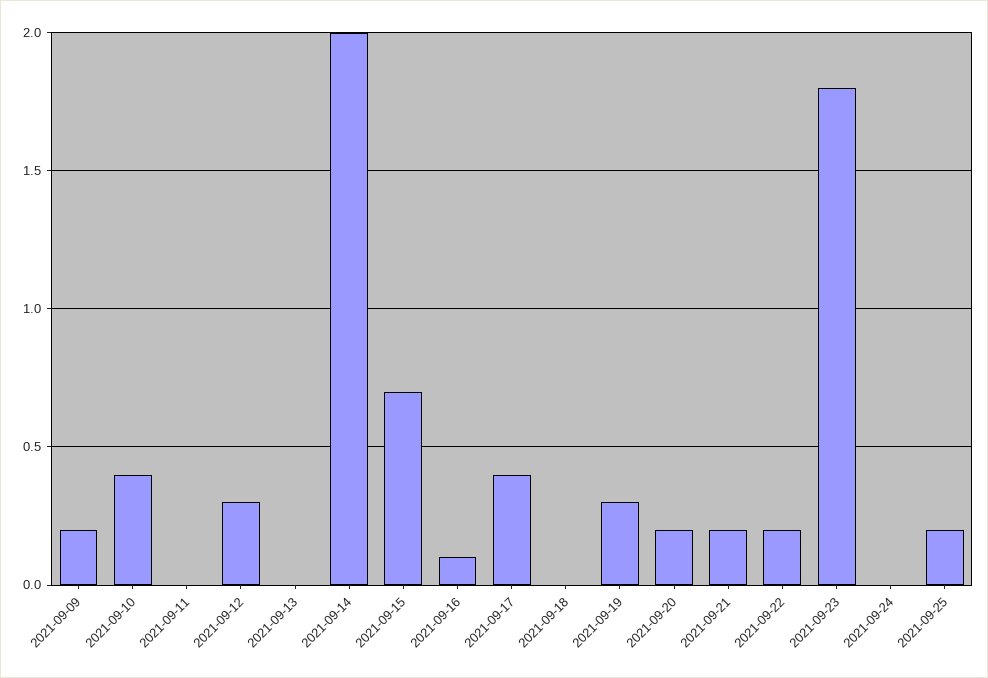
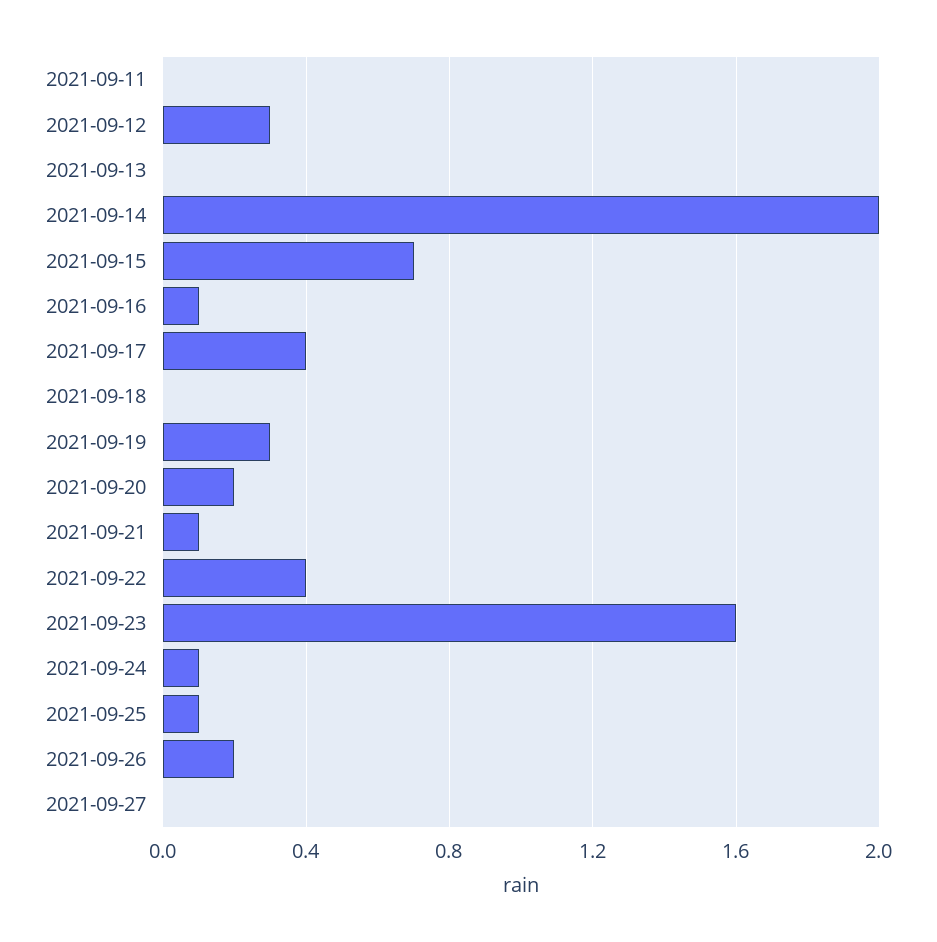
2021-09-09: 0.2 -> none
2021-09-10: 0.4 -> none
2021-09-21: 0.2 -> 0.1
2021-09-22: 0.2 -> 0.4
2021-09-23: 1.8 -> 1.6
2021-09-24: 0 -> 0.1
2021-09-25: 0.2 -> 0.1
2021-09-26: none -> 0.2
2021-09-27: none -> 0

